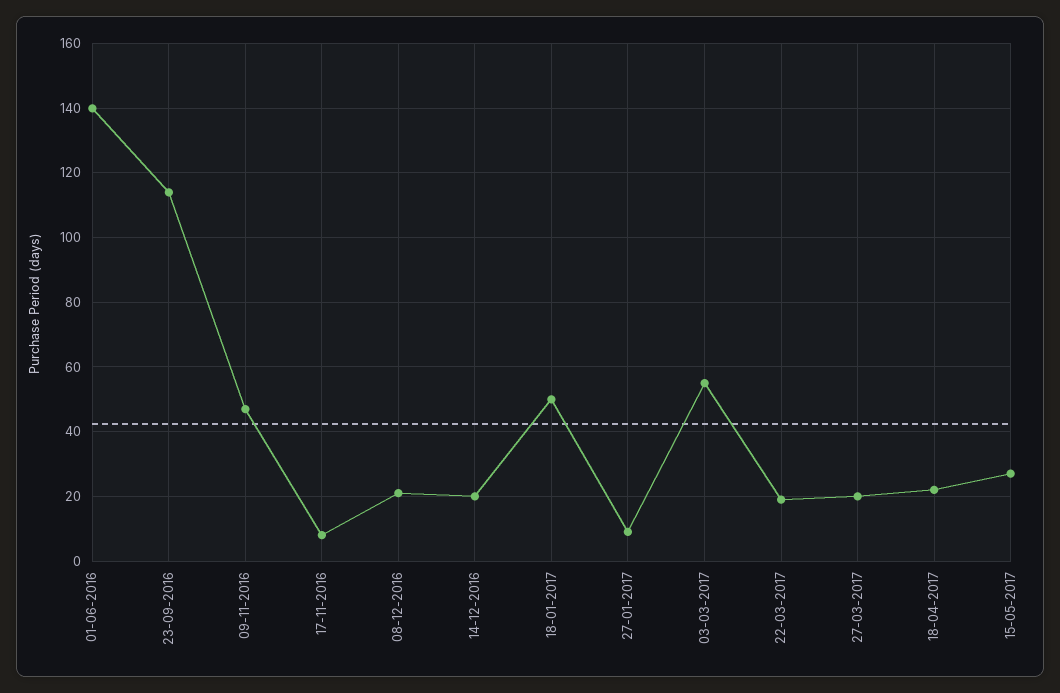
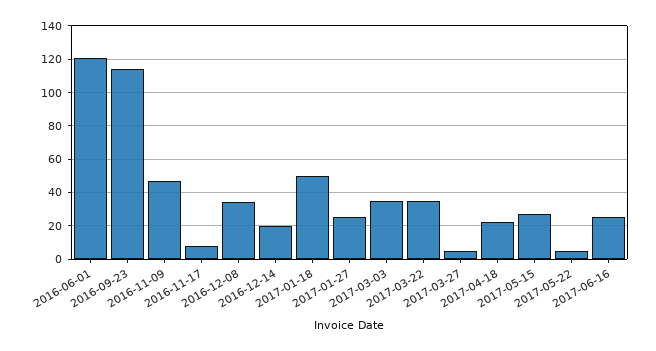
01-06-2016: 140 -> 120
08-12-2016: 20 -> 35
27-01-2017: 10 -> 25
03-03-2017: 55 -> 35
22-03-2017: 20 -> 35
27-03-2017: 20 -> 5
2017-05-22: none -> 5
2017-06-16: none -> 25

